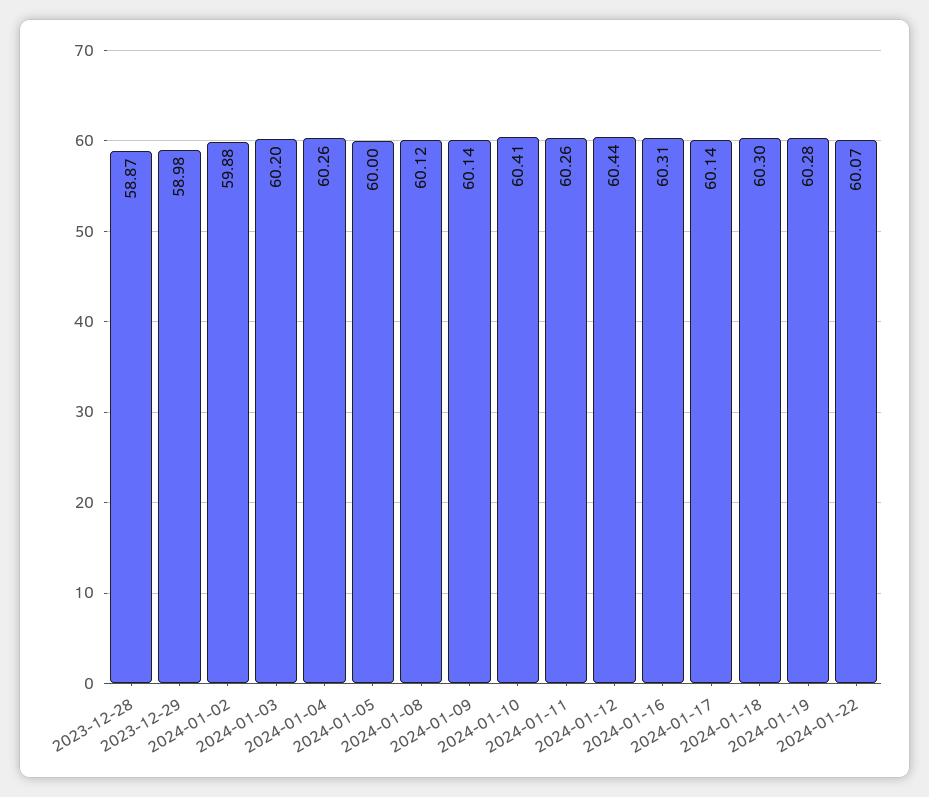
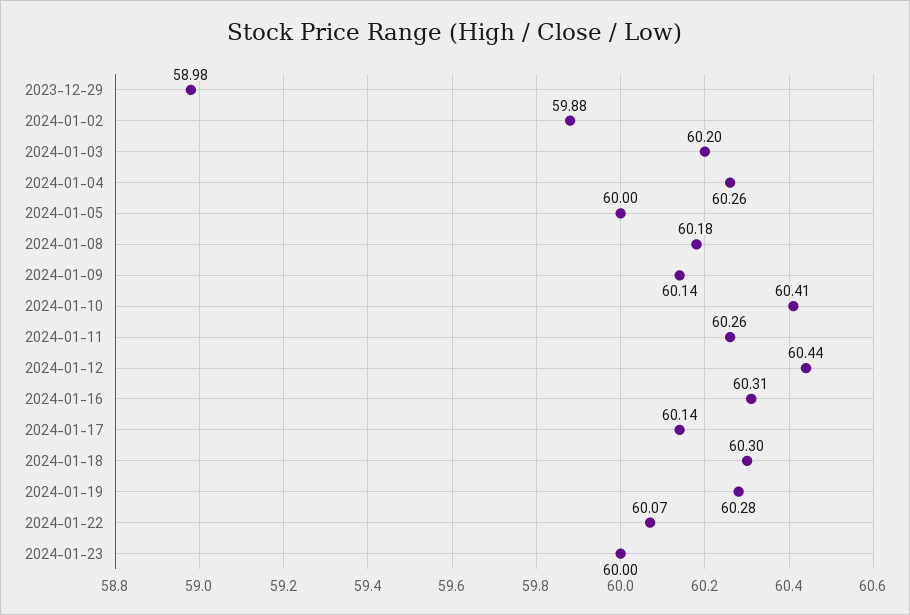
2023-12-28: 58.87 -> none
2024-01-08: 60.12 -> 60.18
2024-01-23: none -> 60

